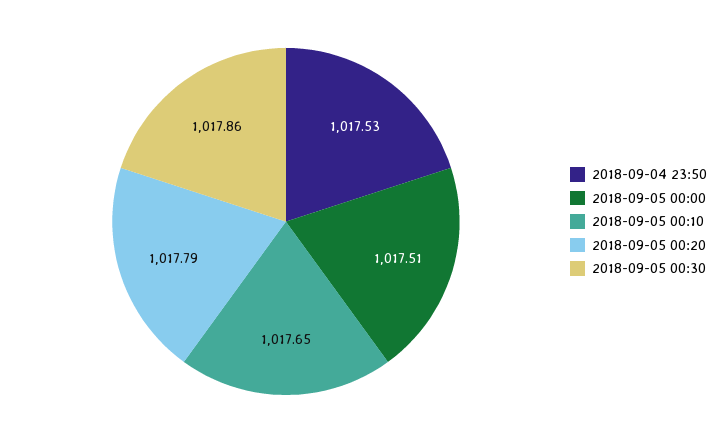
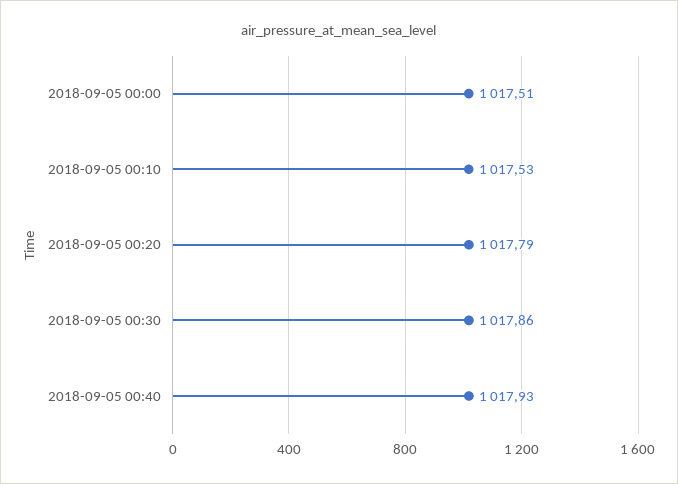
2018-09-04 23:50: 1017.53 -> none
2018-09-05 00:10: 1017.65 -> 1017.53
2018-09-05 00:40: none -> 1017.93

